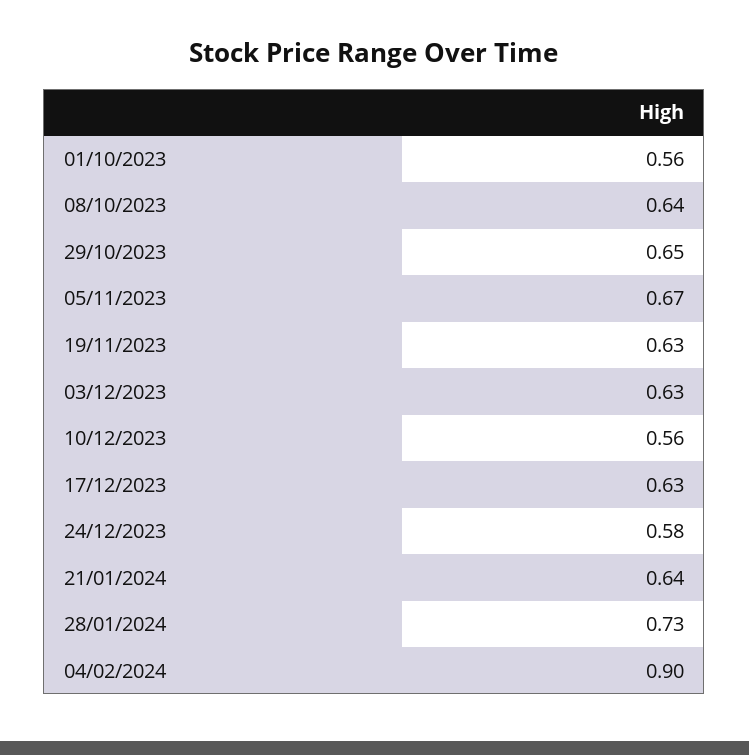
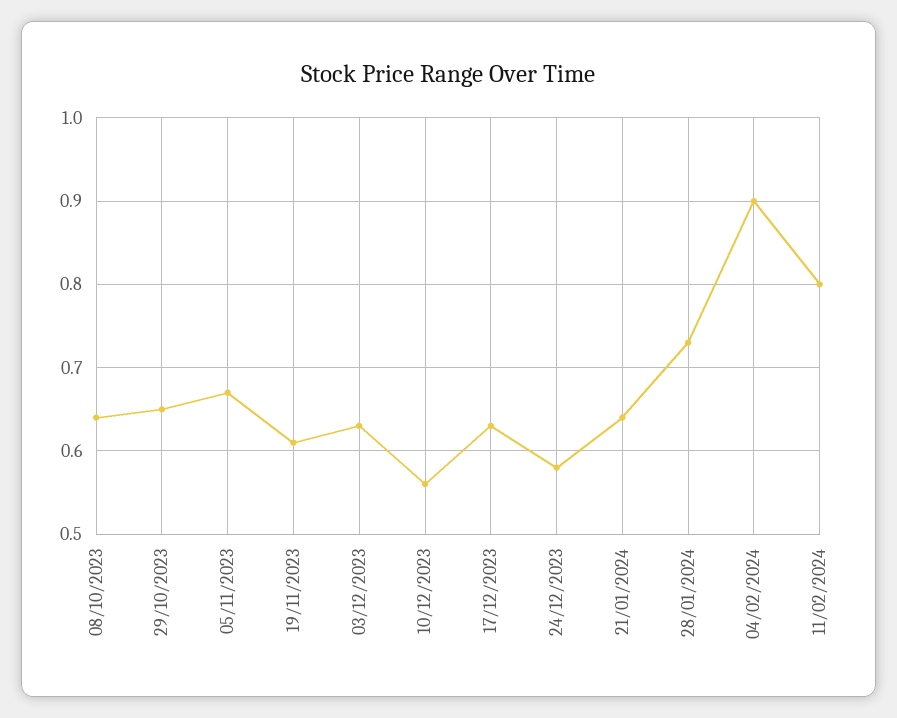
01/10/2023: 0.56 -> none
19/11/2023: 0.63 -> 0.61
11/02/2024: none -> 0.8

